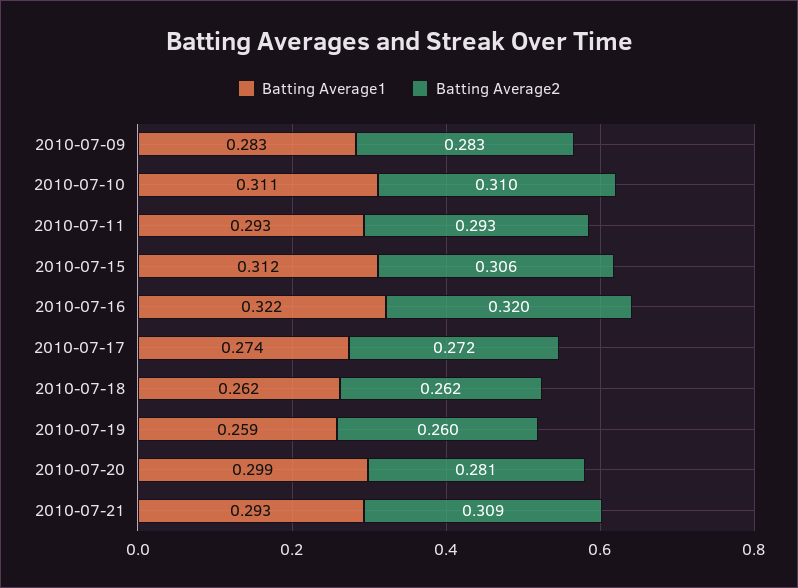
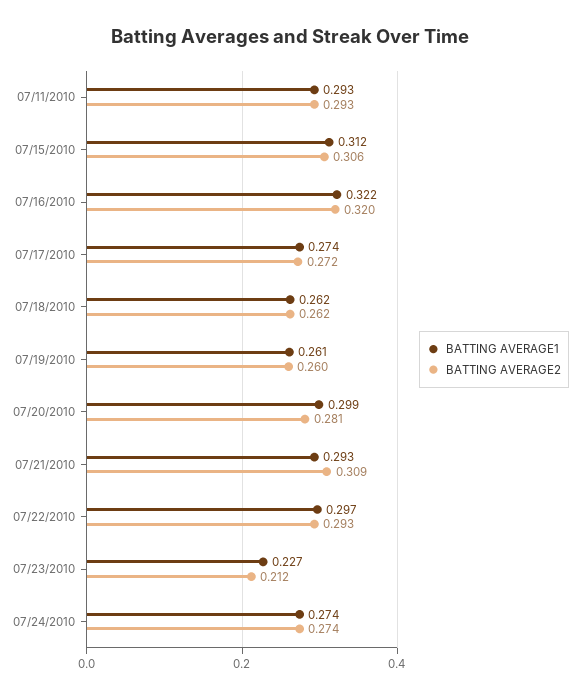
Batting Average1, 2010-07-09: 0.283 -> none
Batting Average2, 2010-07-09: 0.283 -> none
Batting Average1, 2010-07-10: 0.311 -> none
Batting Average2, 2010-07-10: 0.31 -> none
Batting Average1, 2010-07-19: 0.259 -> 0.261
Batting Average1, 07/22/2010: none -> 0.297
Batting Average2, 07/22/2010: none -> 0.293
Batting Average1, 07/23/2010: none -> 0.227
Batting Average2, 07/23/2010: none -> 0.212
Batting Average1, 07/24/2010: none -> 0.274
Batting Average2, 07/24/2010: none -> 0.274

